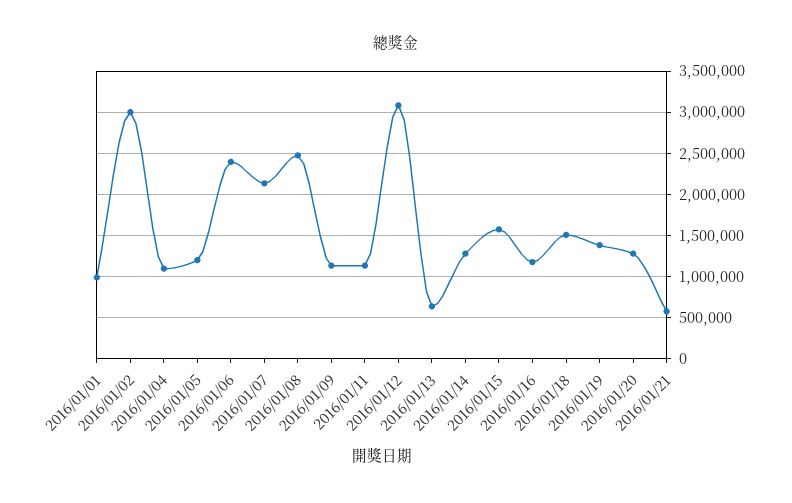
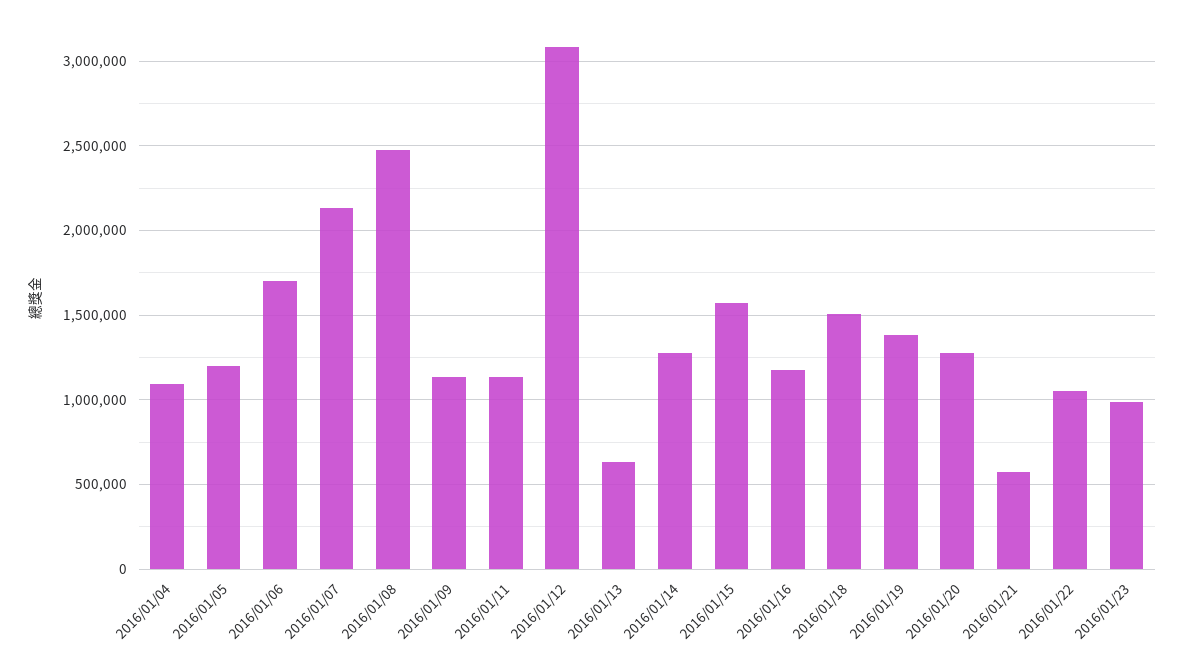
2016/01/01: 1000000 -> none
2016/01/02: 3000000 -> none
2016/01/06: 2400000 -> 1700000
2016/01/22: none -> 1050000
2016/01/23: none -> 1000000

